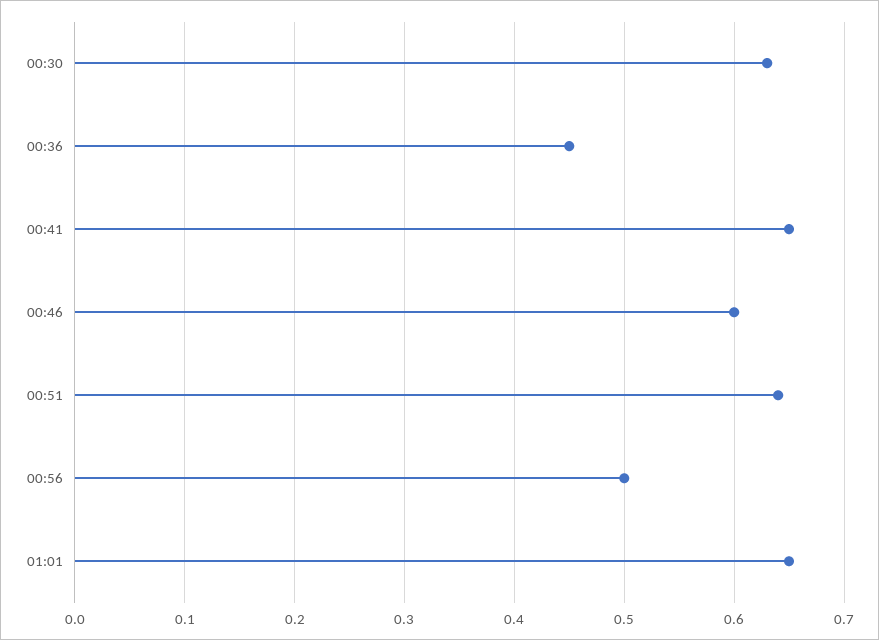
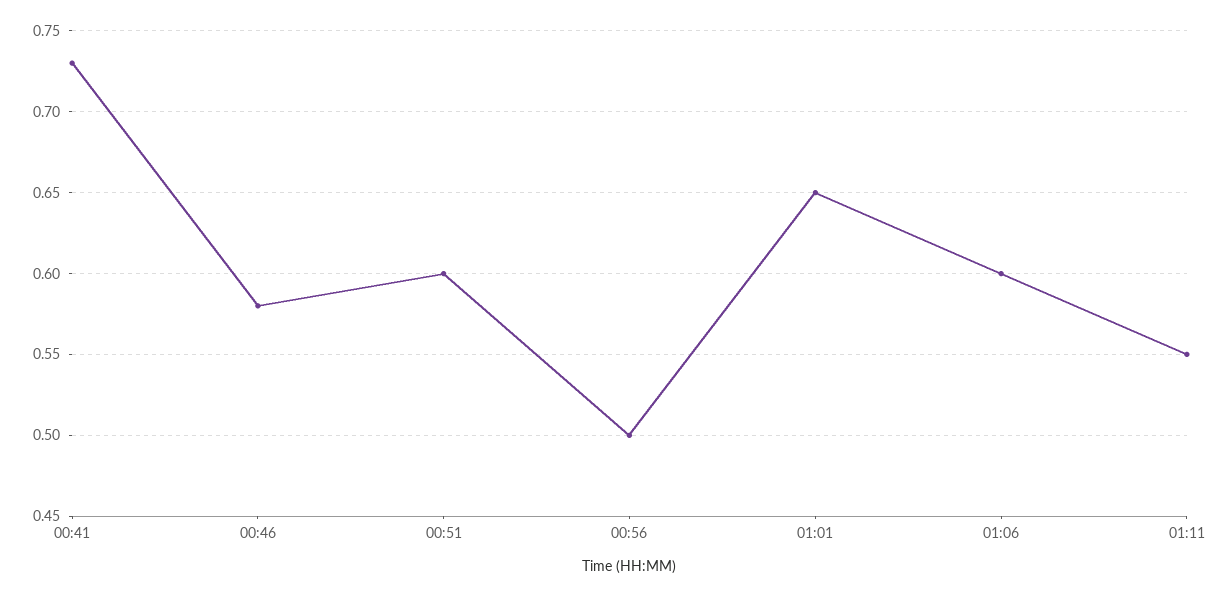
00:30: 0.63 -> none
00:36: 0.45 -> none
00:41: 0.65 -> 0.73
00:46: 0.6 -> 0.58
00:51: 0.64 -> 0.6
01:06: none -> 0.6
01:11: none -> 0.55

